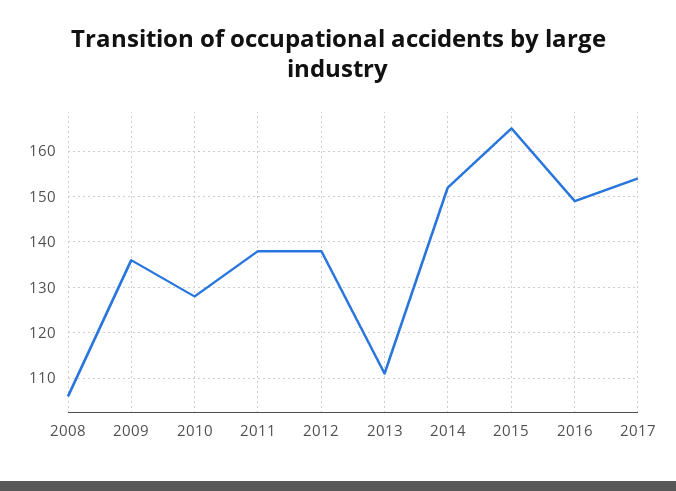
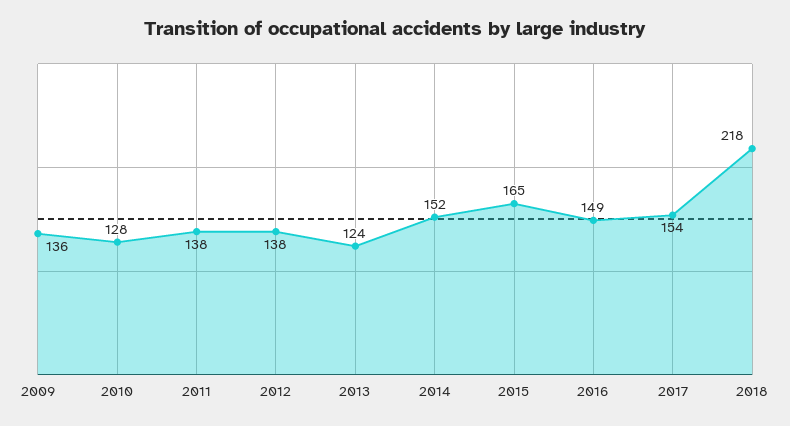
2008: 105 -> none
2013: 110 -> 124
2018: none -> 218

